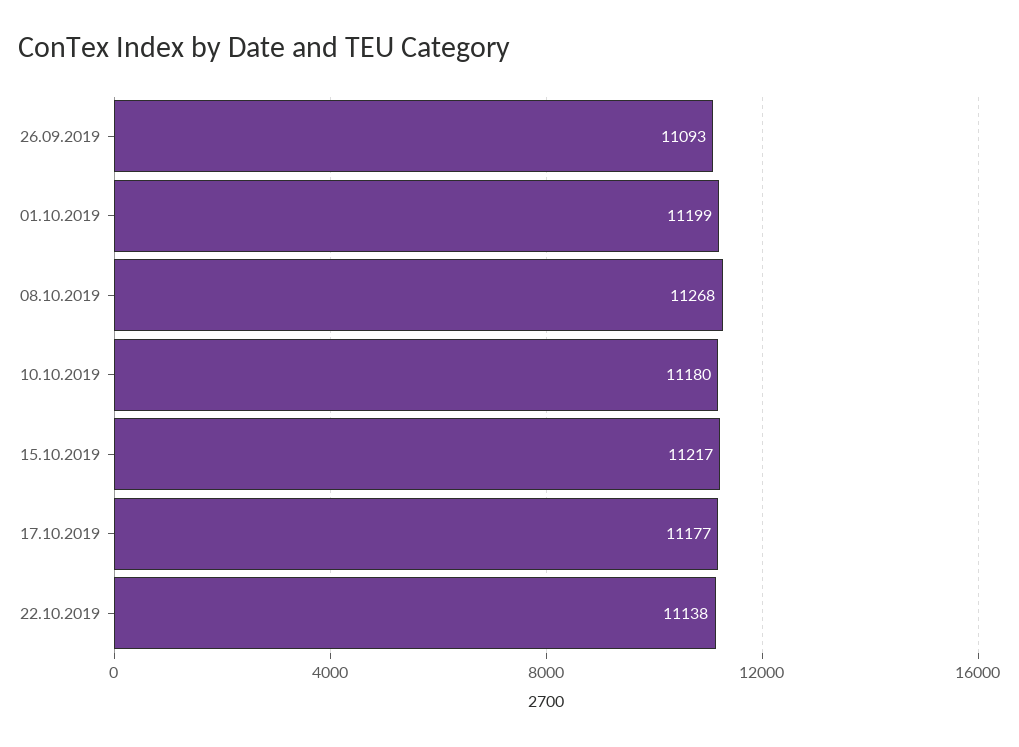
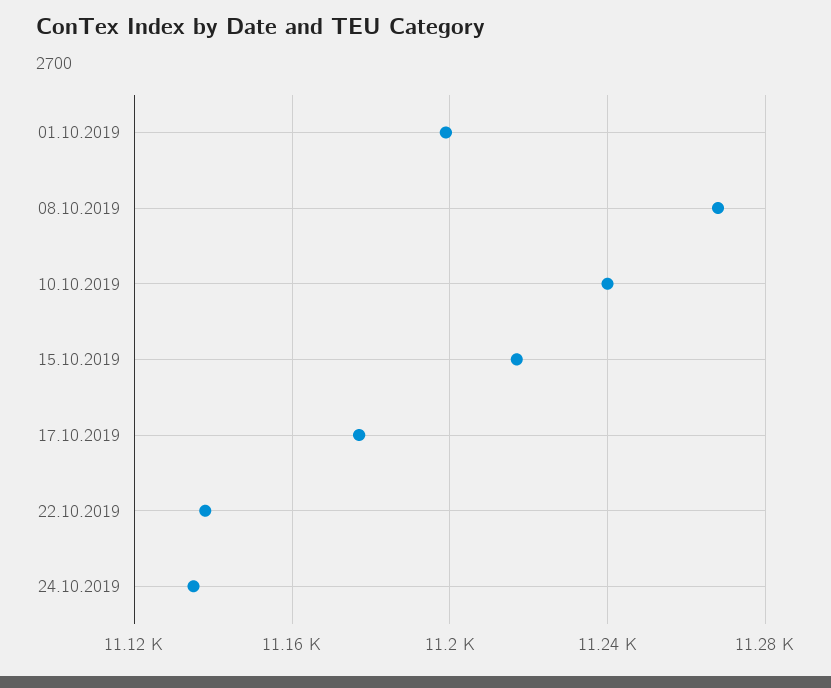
26.09.2019: 11093 -> none
10.10.2019: 11180 -> 11240
24.10.2019: none -> 11135

